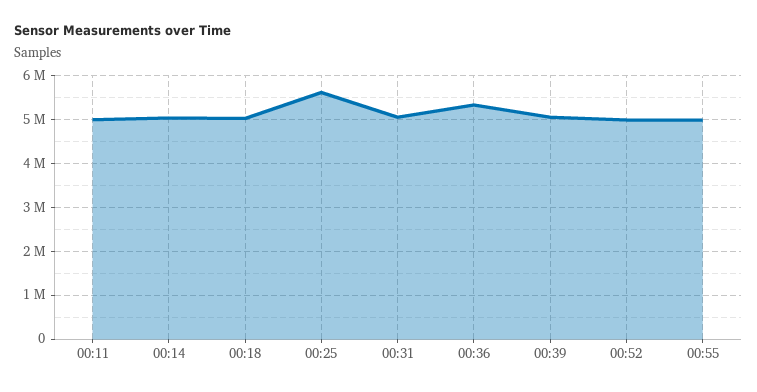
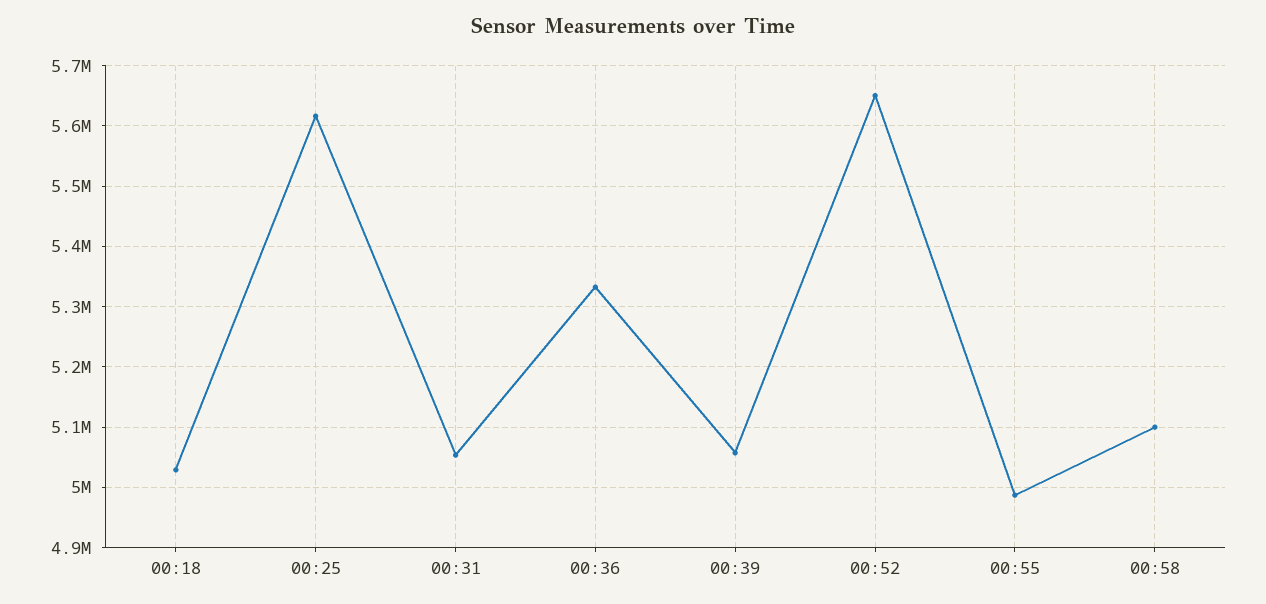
00:11: 5000000 -> none
00:14: 5000000 -> none
00:52: 5000000 -> 5650000
00:58: none -> 5100000

